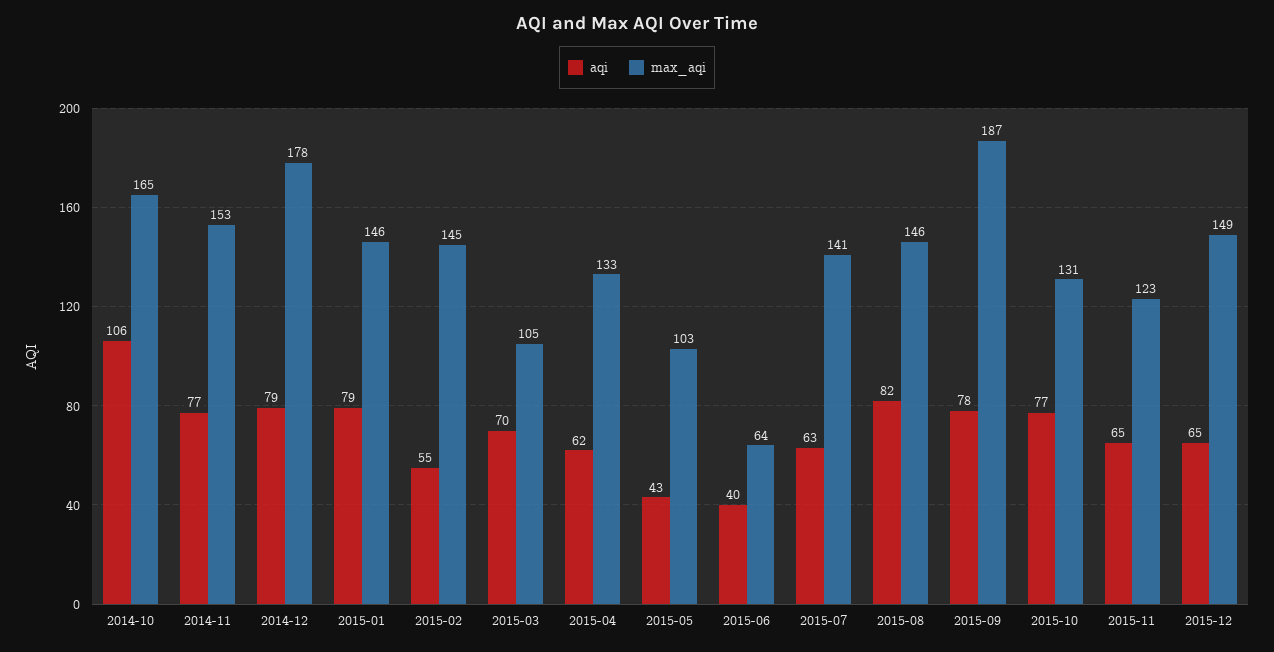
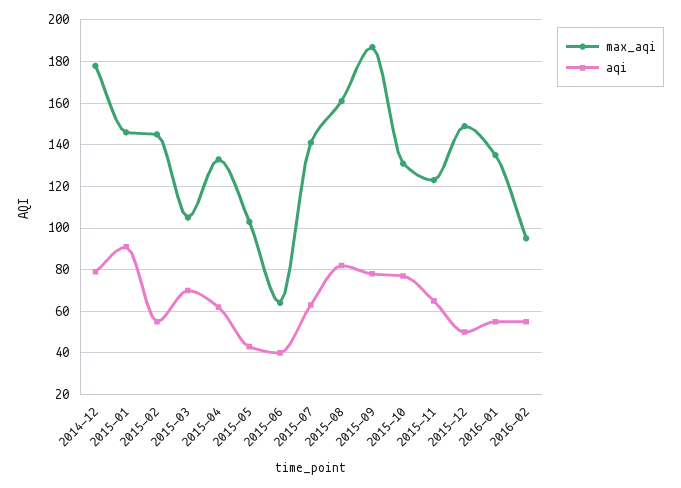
aqi, 2014-10: 106 -> none
max_aqi, 2014-10: 165 -> none
aqi, 2014-11: 77 -> none
max_aqi, 2014-11: 153 -> none
aqi, 2015-01: 79 -> 90
max_aqi, 2015-08: 146 -> 160
aqi, 2015-12: 65 -> 50
max_aqi, 2016-01: none -> 135
aqi, 2016-01: none -> 55
max_aqi, 2016-02: none -> 95
aqi, 2016-02: none -> 55

